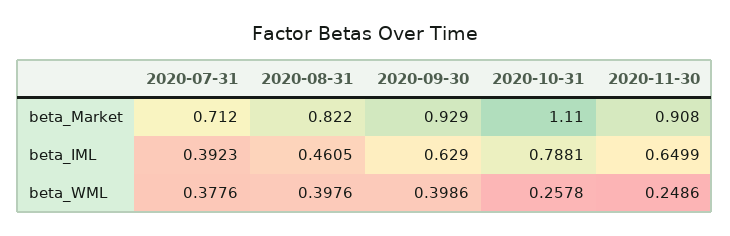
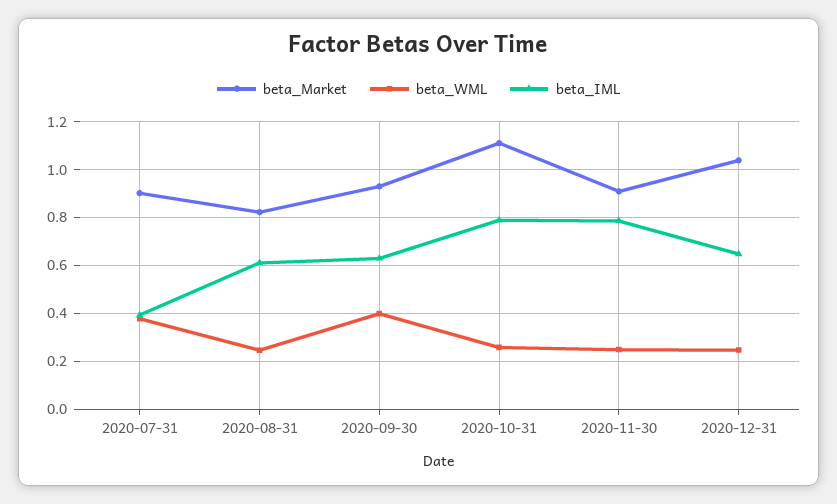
beta_Market, 2020-07-31: 0.712 -> 0.9
beta_IML, 2020-08-31: 0.4605 -> 0.6
beta_IML, 2020-11-30: 0.6499 -> 0.8
beta_WML, 2020-08-31: 0.3976 -> 0.25
beta_Market, 2020-12-31: none -> 1.05
beta_WML, 2020-12-31: none -> 0.25
beta_IML, 2020-12-31: none -> 0.65

